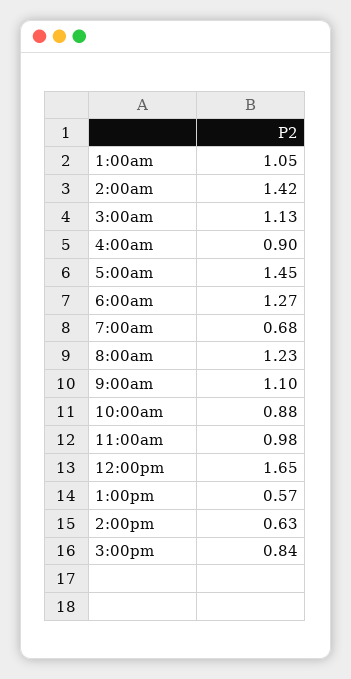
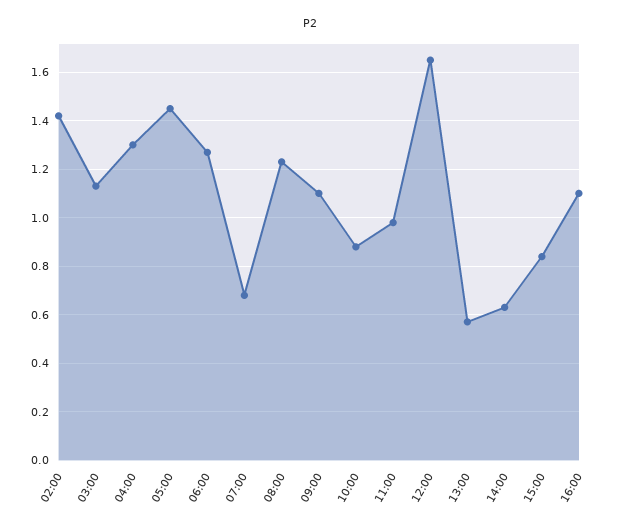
1:00am: 1.05 -> none
4:00am: 0.9 -> 1.3
16:00: none -> 1.1

